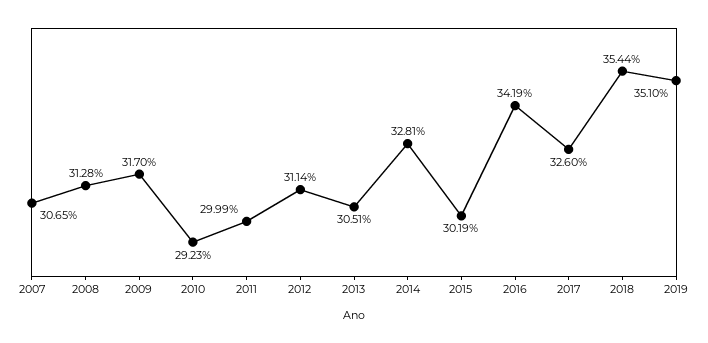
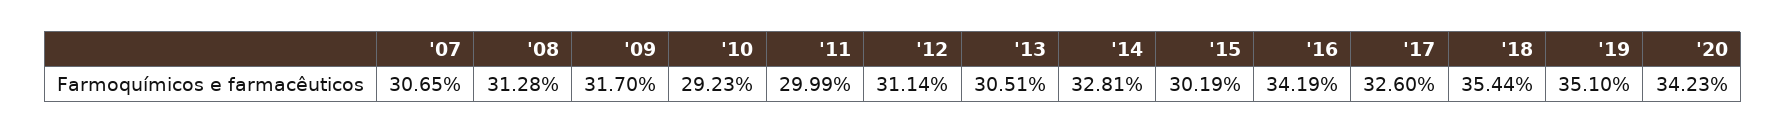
'20: none -> 34.23

